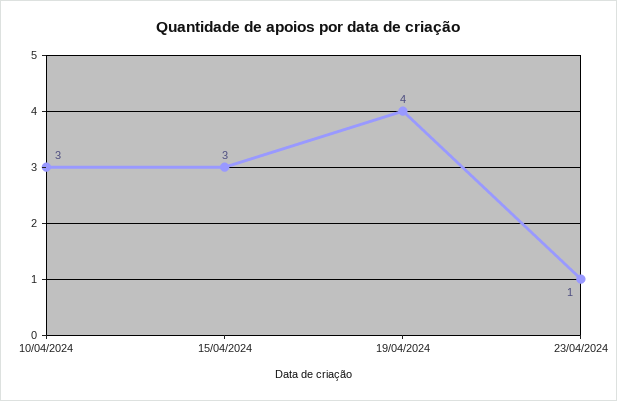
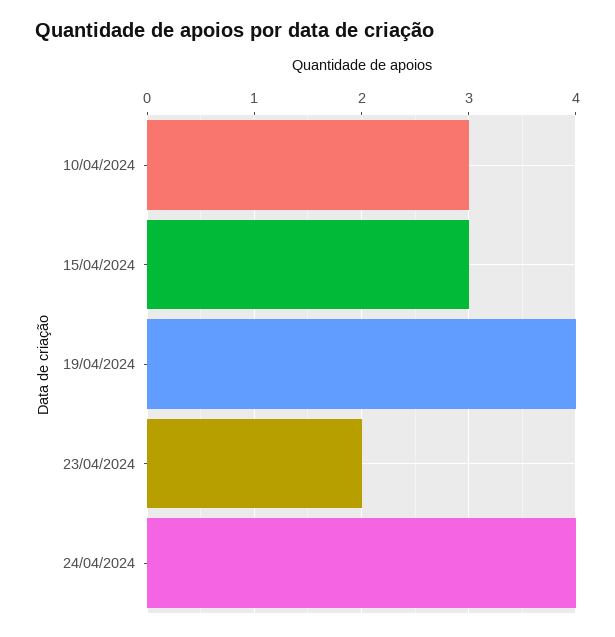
23/04/2024: 1 -> 2
24/04/2024: none -> 4

